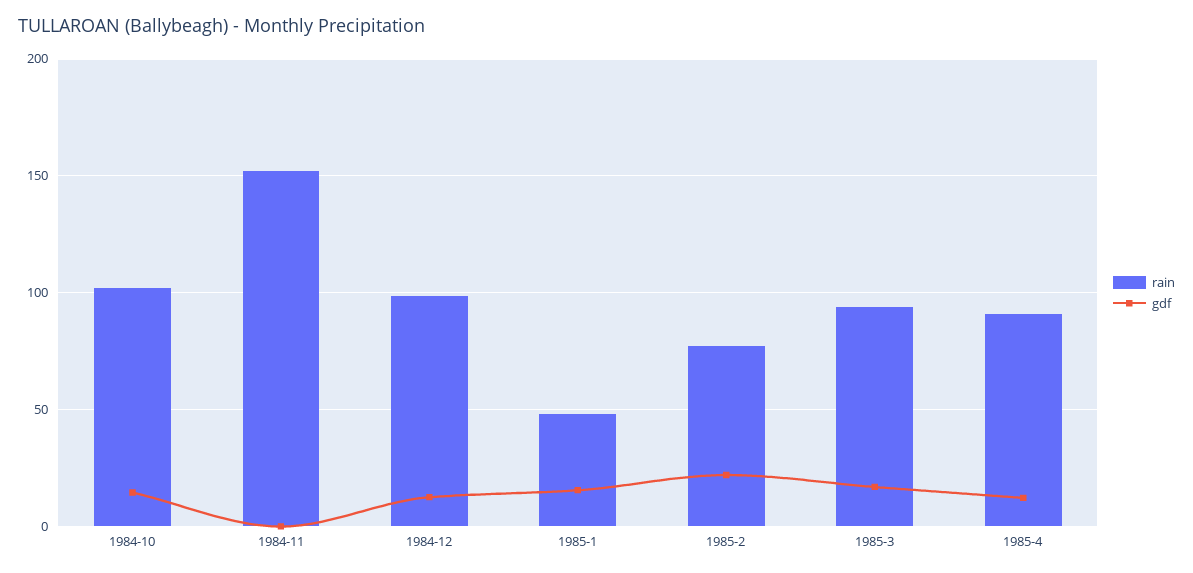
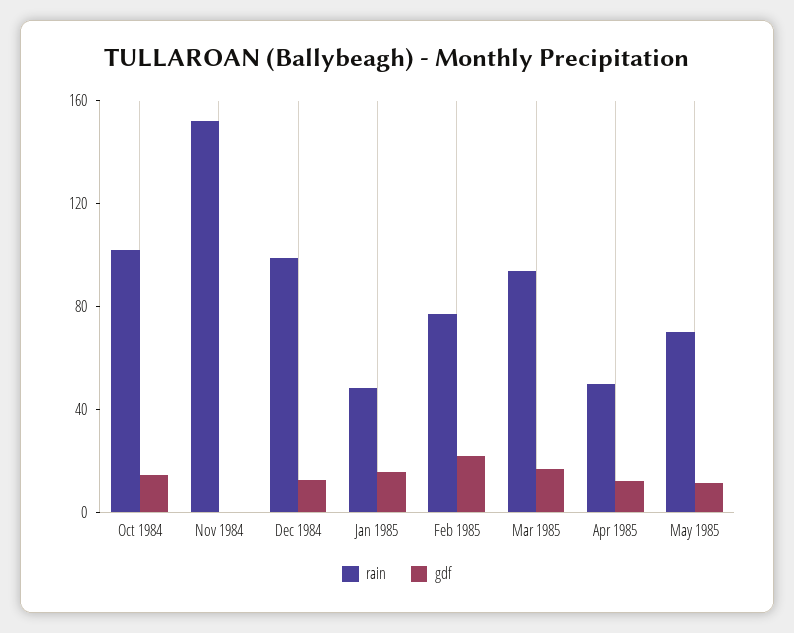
rain, 1985-4: 90 -> 50
rain, May 1985: none -> 70
gdf, May 1985: none -> 10

